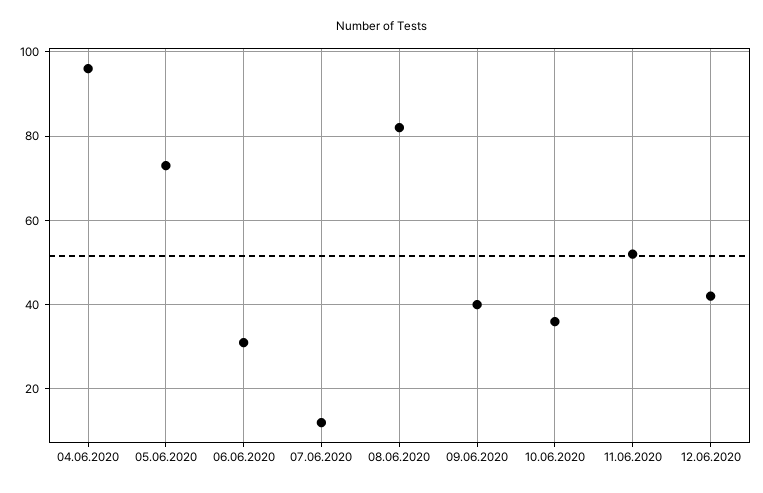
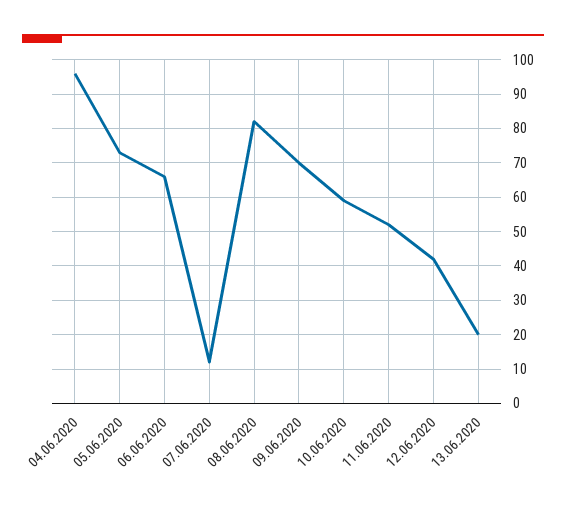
06.06.2020: 30 -> 65
09.06.2020: 40 -> 70
10.06.2020: 35 -> 60
13.06.2020: none -> 20

